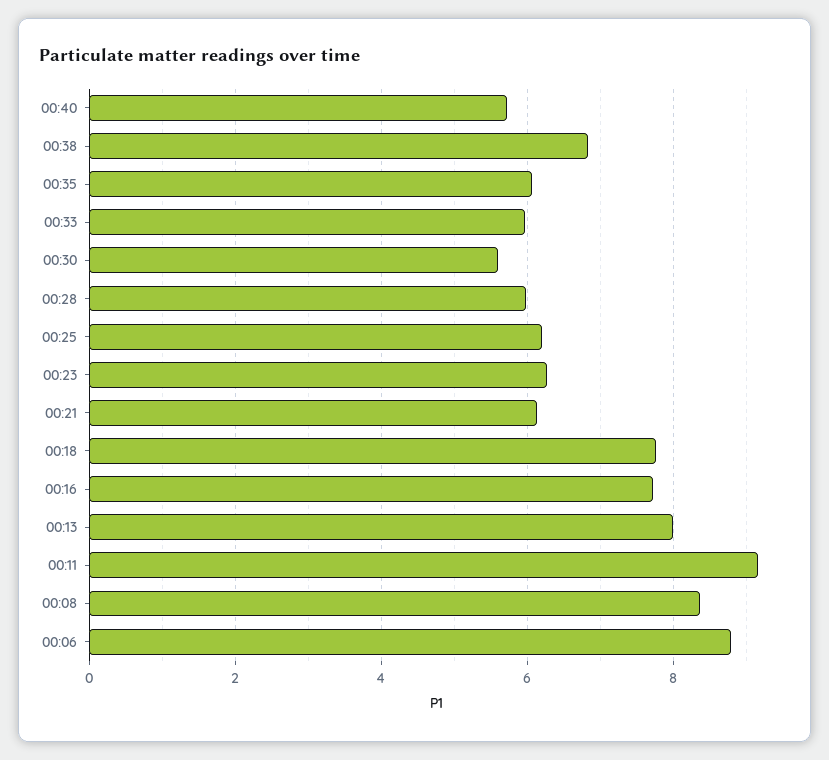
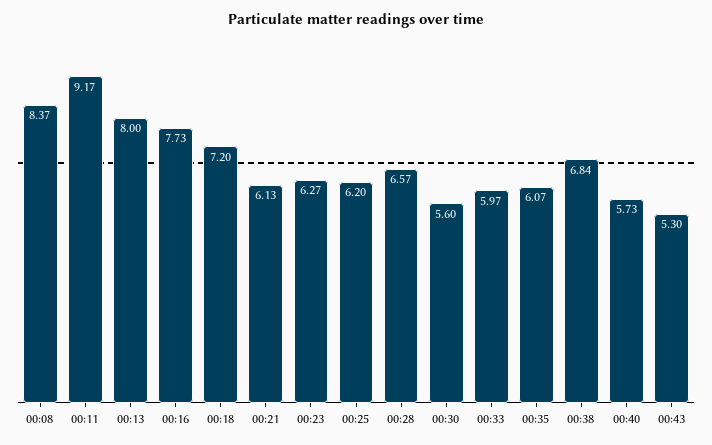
00:28: 6 -> 6.57
00:18: 7.8 -> 7.2
00:06: 8.8 -> none
00:43: none -> 5.3

